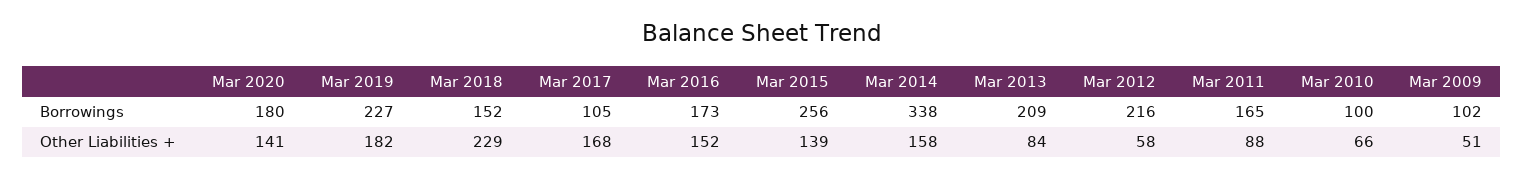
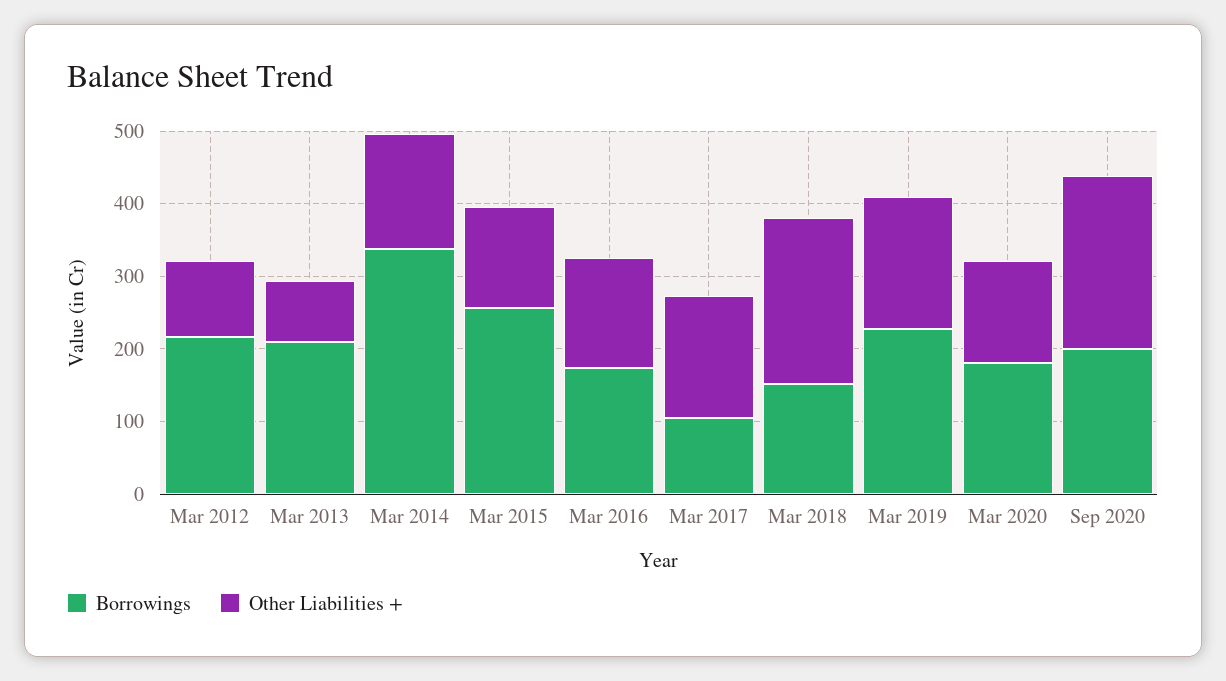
Borrowings, Mar 2011: 165 -> none
Borrowings, Mar 2010: 100 -> none
Borrowings, Mar 2009: 102 -> none
Other Liabilities +, Mar 2012: 58 -> 100
Other Liabilities +, Mar 2011: 88 -> none
Other Liabilities +, Mar 2010: 66 -> none
Other Liabilities +, Mar 2009: 51 -> none
Borrowings, Sep 2020: none -> 200
Other Liabilities +, Sep 2020: none -> 240

